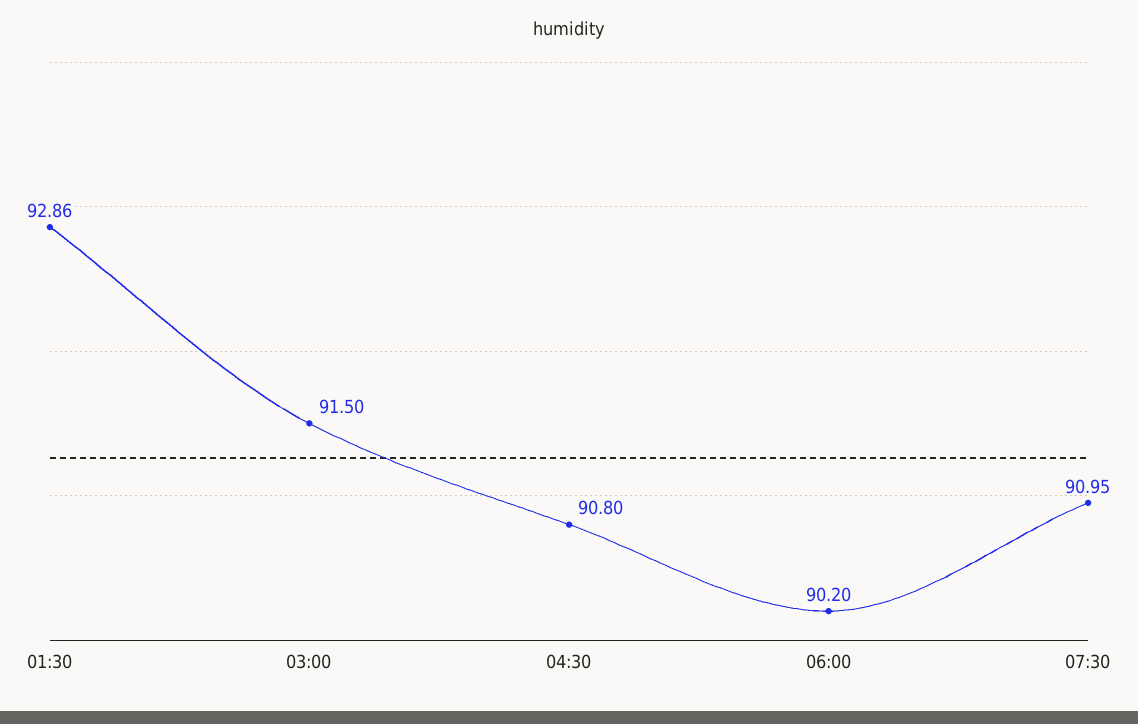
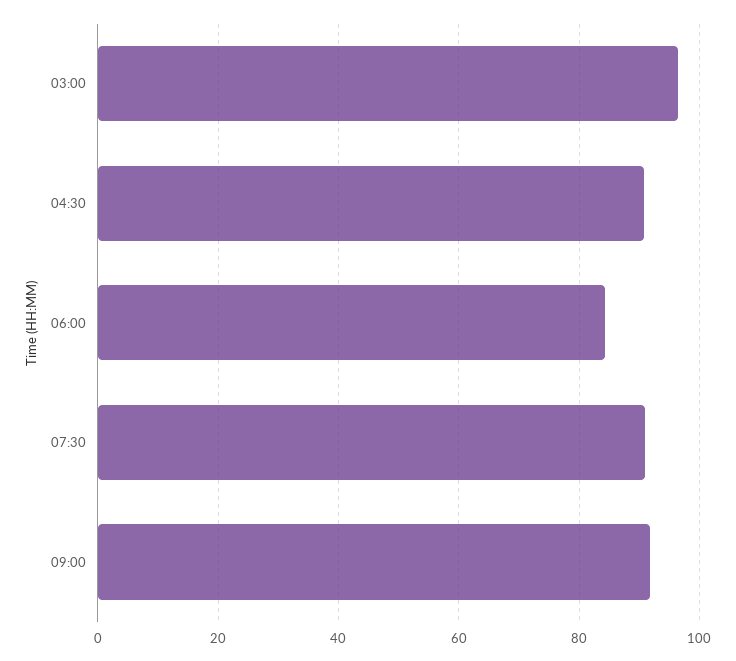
01:30: 92.86 -> none
03:00: 91.5 -> 96
06:00: 90.2 -> 84
09:00: none -> 92

